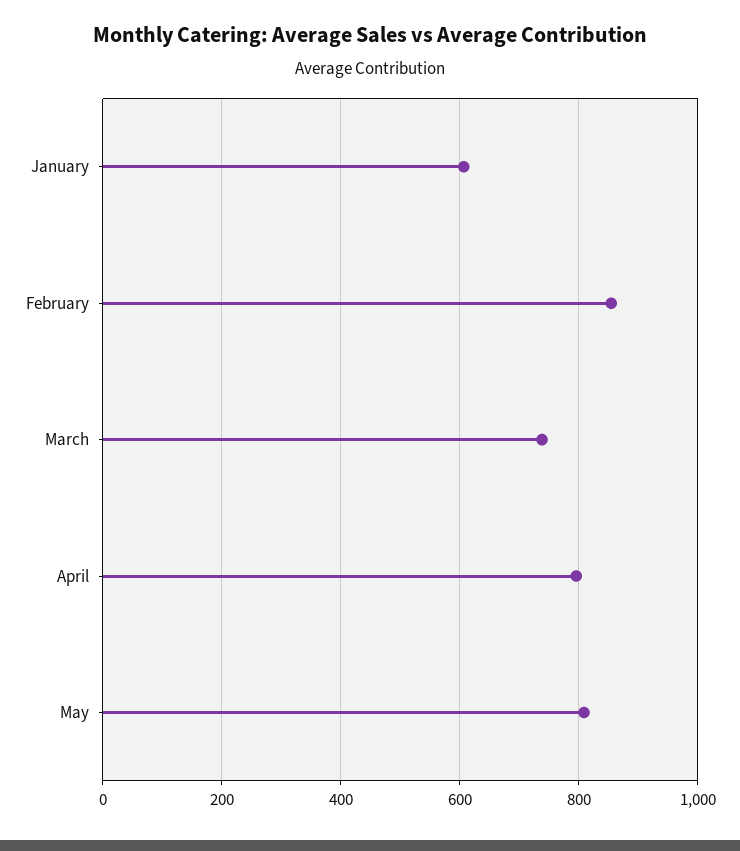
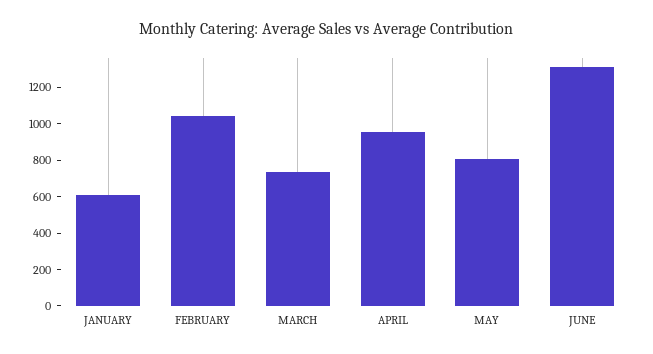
February: 860 -> 1050
April: 800 -> 950
JUNE: none -> 1300

